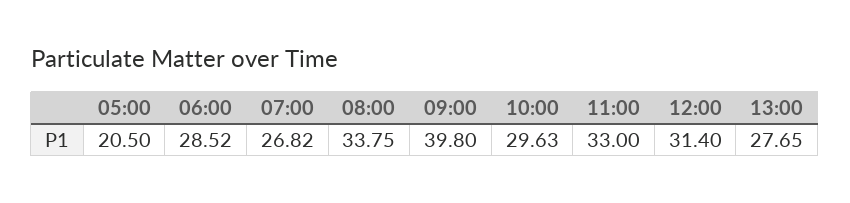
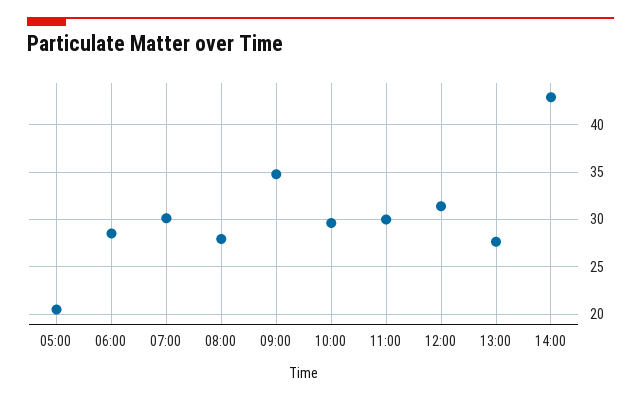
07:00: 26.82 -> 30
08:00: 33.75 -> 28
09:00: 39.8 -> 35
11:00: 33 -> 30
14:00: none -> 43

